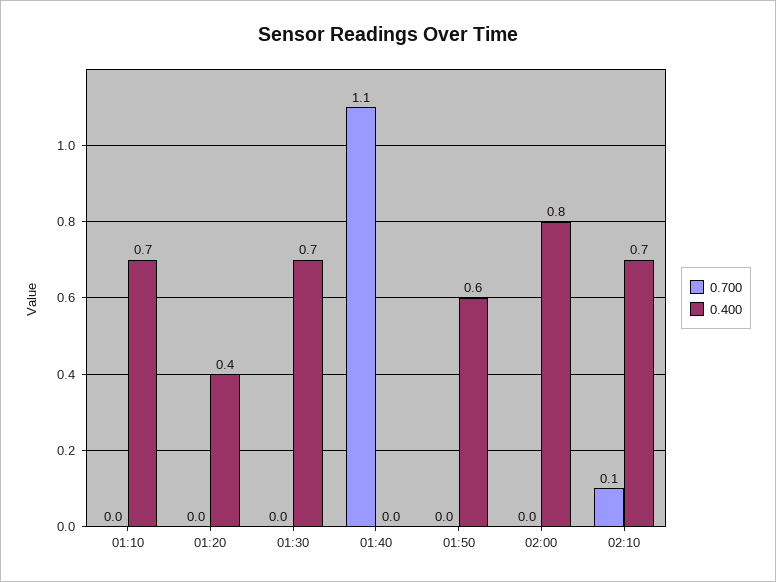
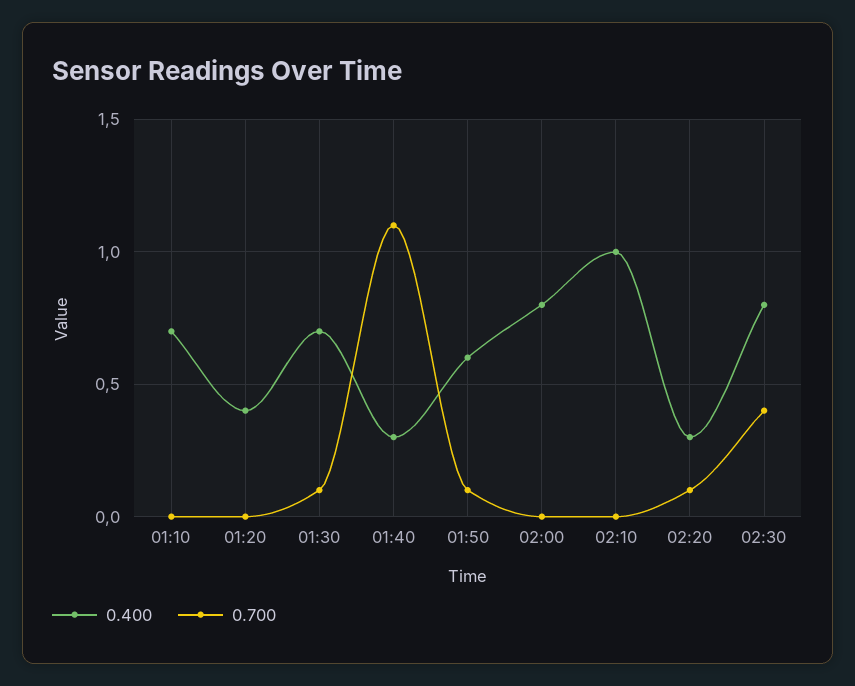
0.700, 01:30: 0 -> 0.1
0.400, 01:40: 0 -> 0.3
0.700, 01:50: 0 -> 0.1
0.700, 02:10: 0.1 -> 0
0.400, 02:10: 0.7 -> 1
0.400, 02:20: none -> 0.3
0.700, 02:20: none -> 0.1
0.400, 02:30: none -> 0.8
0.700, 02:30: none -> 0.4

